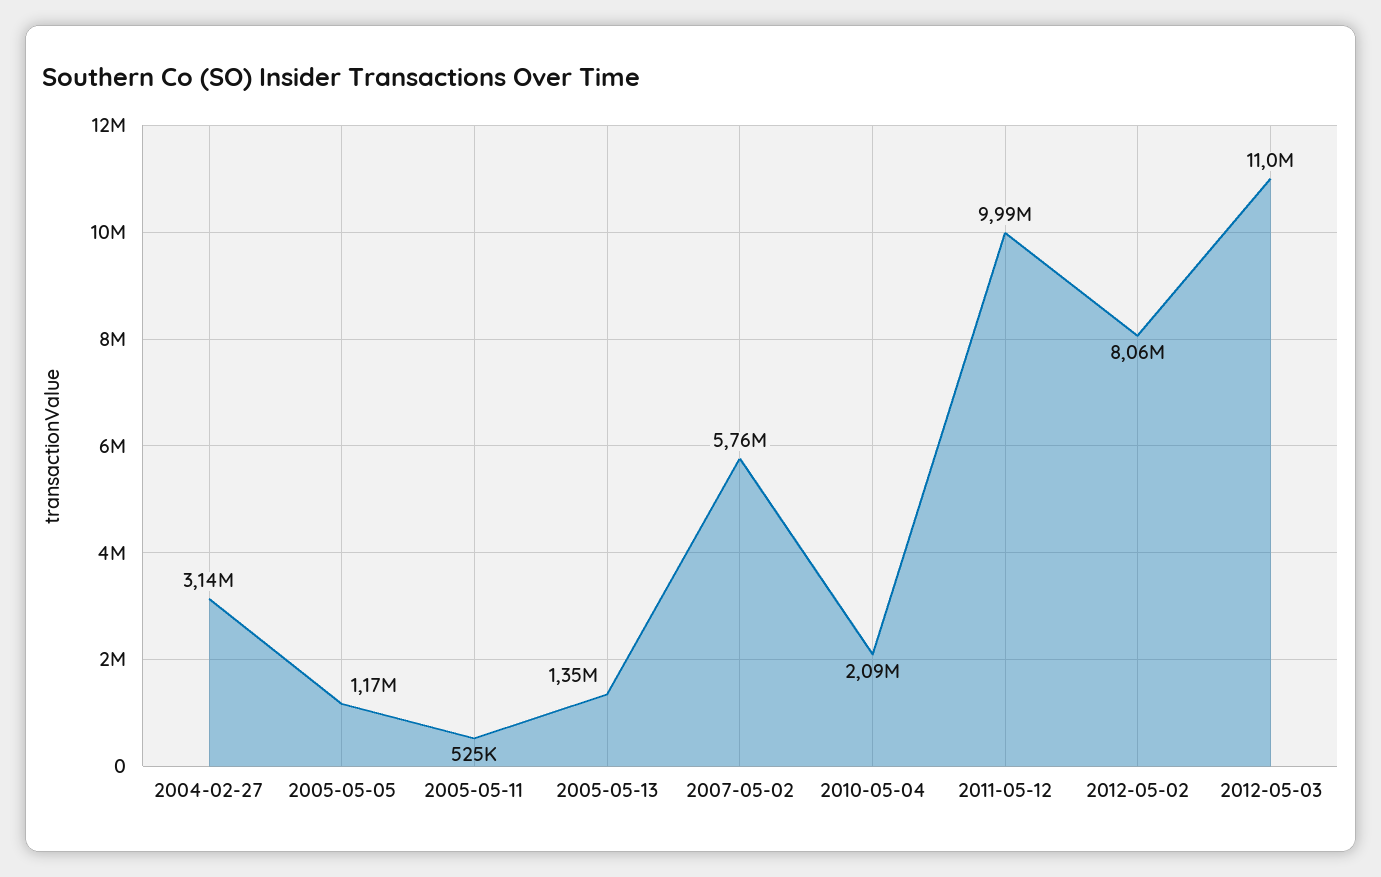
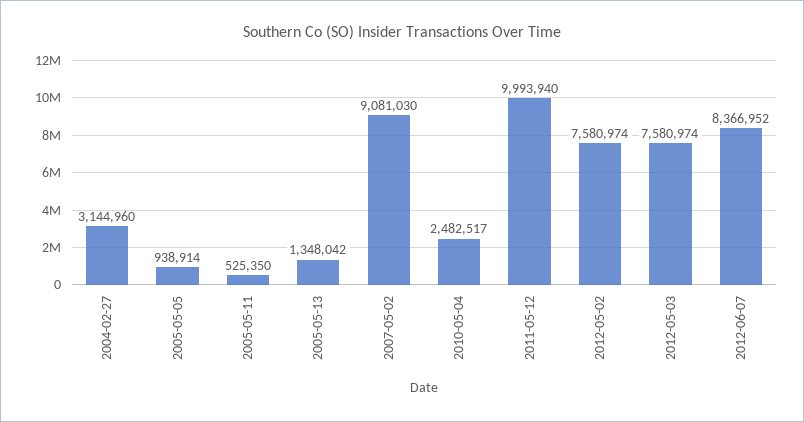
2005-05-05: 1170000 -> 938914
2007-05-02: 5760000 -> 9081030
2010-05-04: 2090000 -> 2482517
2012-05-02: 8060000 -> 7580974
2012-05-03: 11000000 -> 7580974
2012-06-07: none -> 8366952

